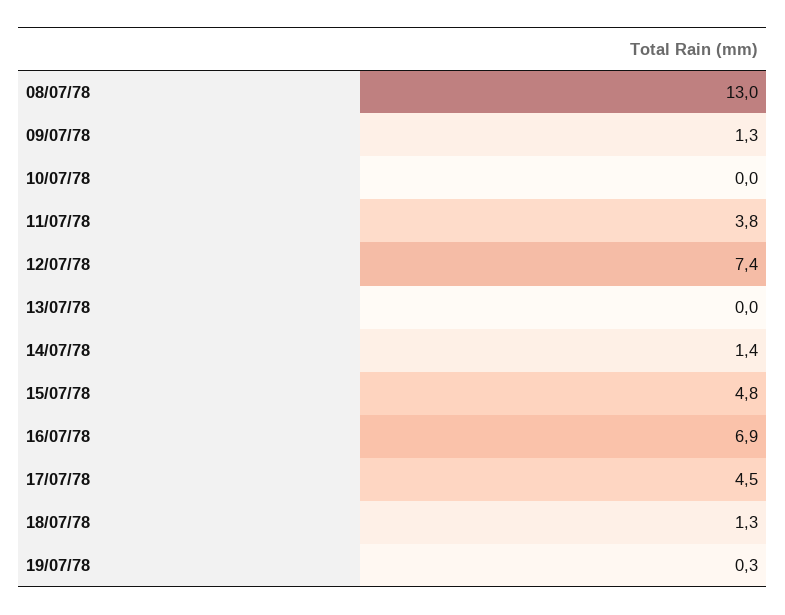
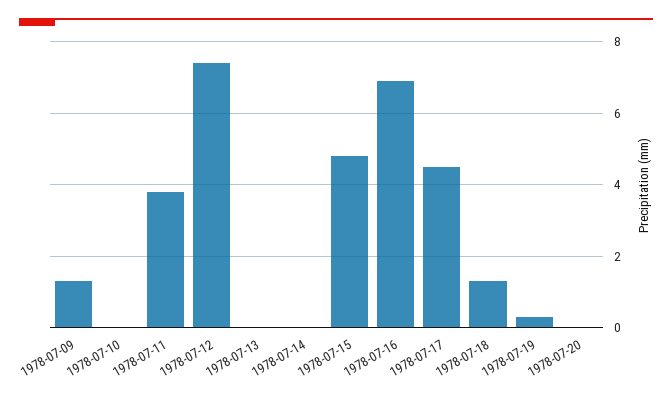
08/07/78: 13 -> none
14/07/78: 1.4 -> 0
1978-07-20: none -> 0

